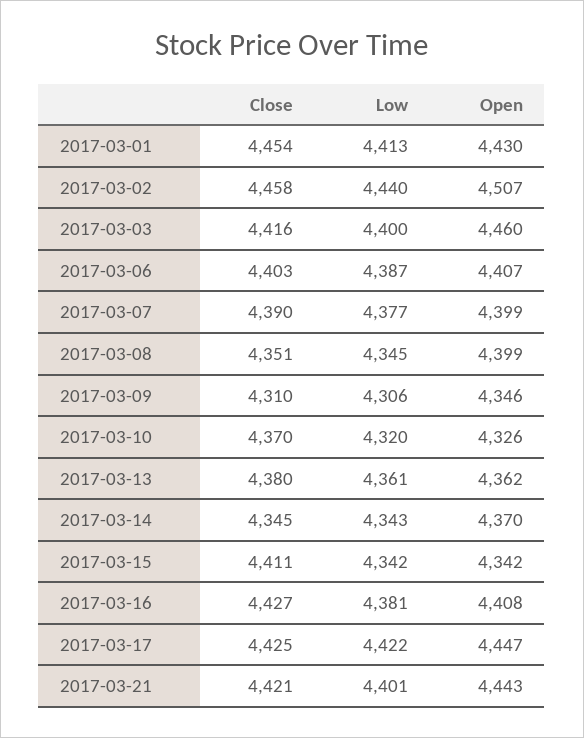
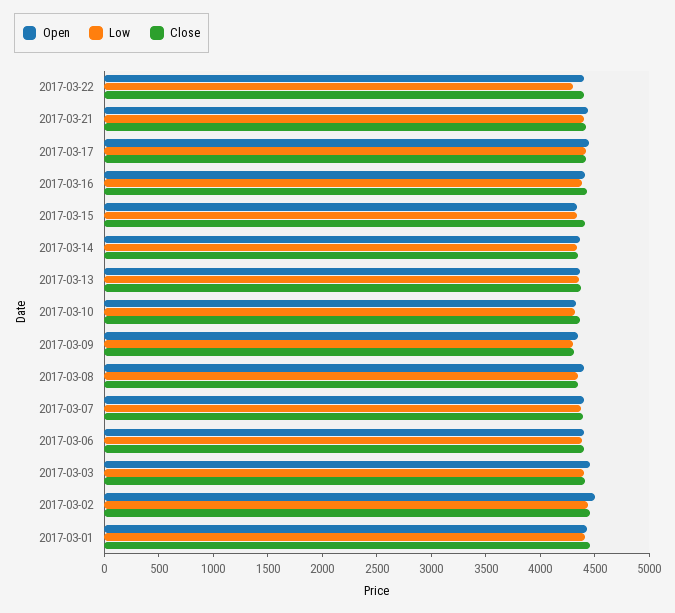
Open, 2017-03-22: none -> 4400
Low, 2017-03-22: none -> 4300
Close, 2017-03-22: none -> 4400

